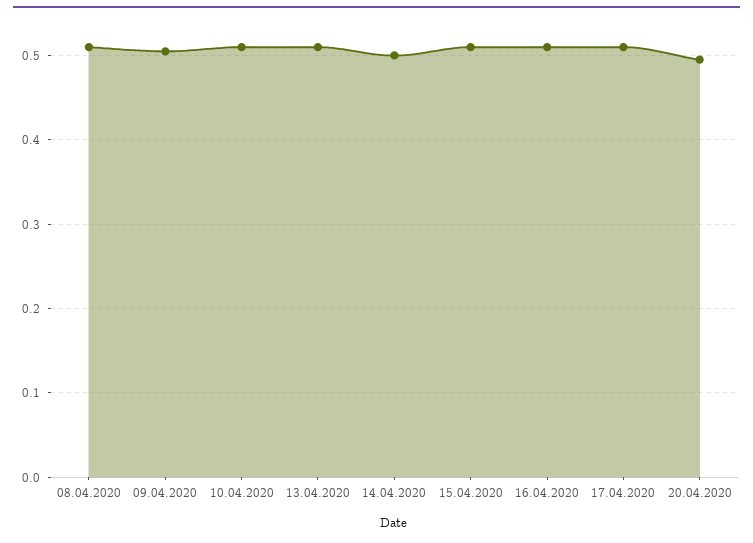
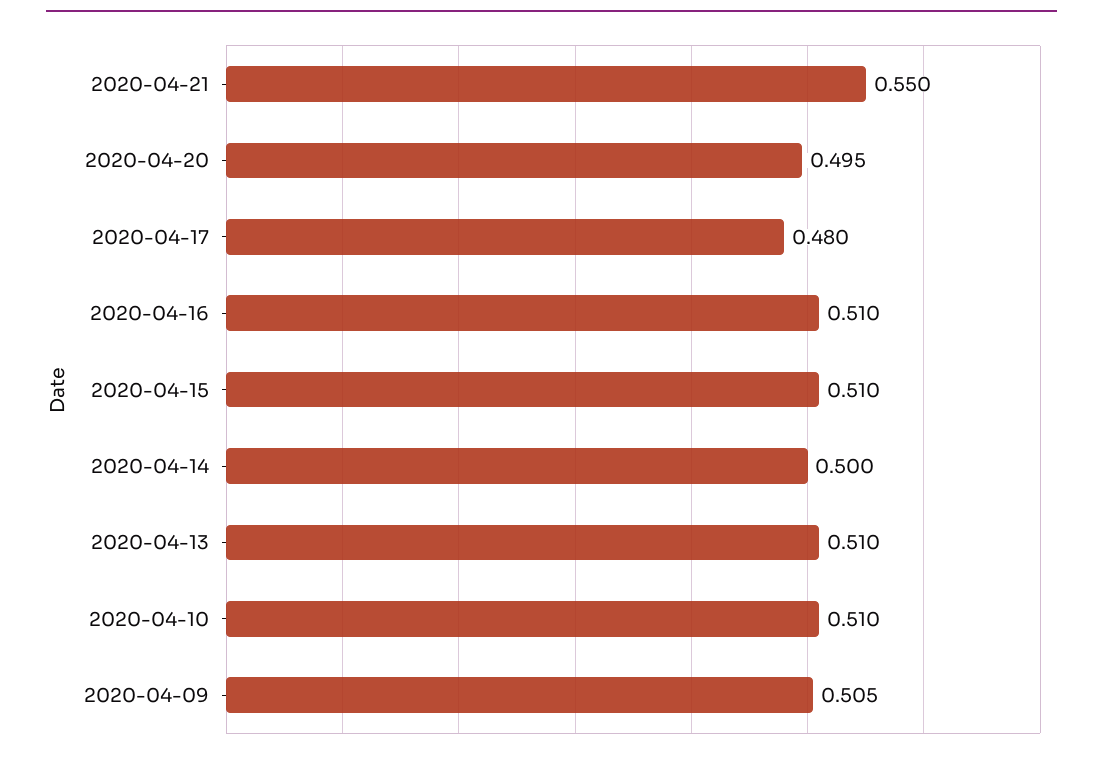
08.04.2020: 0.51 -> none
17.04.2020: 0.51 -> 0.48
2020-04-21: none -> 0.55

